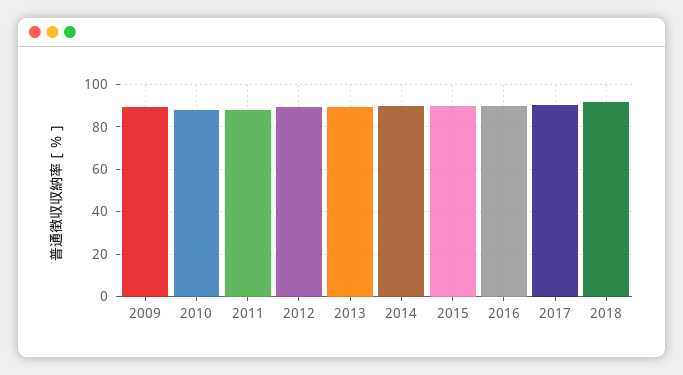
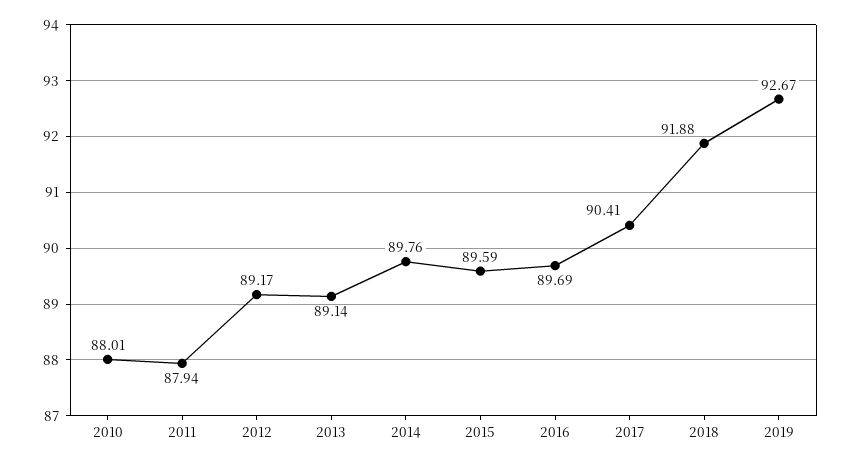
2009: 90 -> none
2019: none -> 92.67

